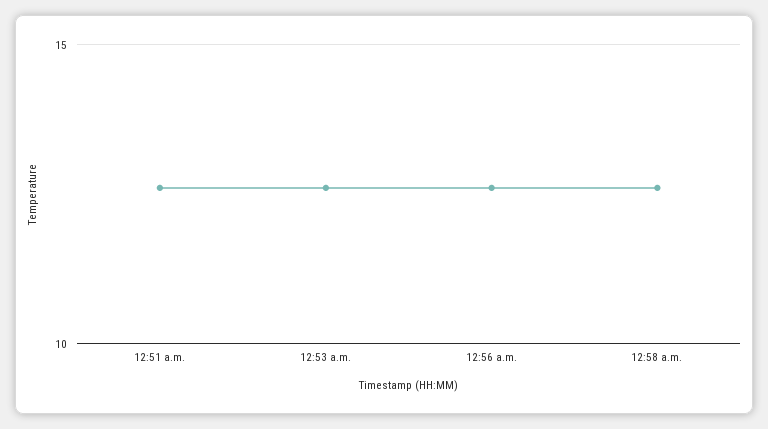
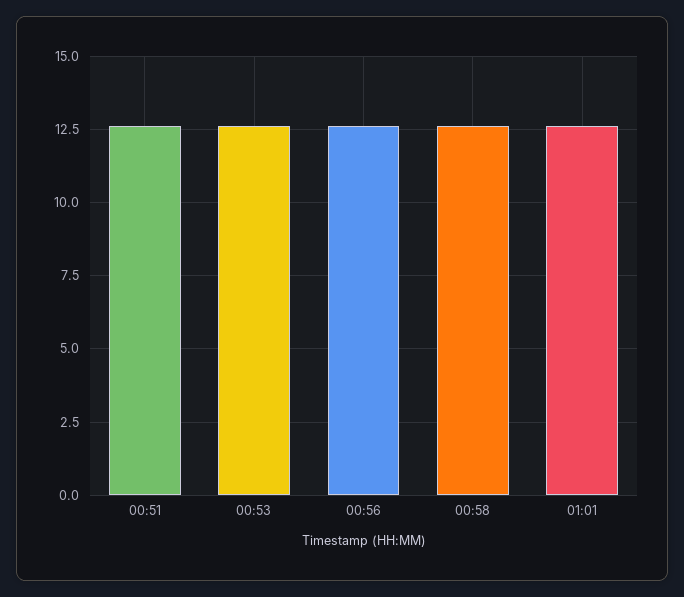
01:01: none -> 12.5

